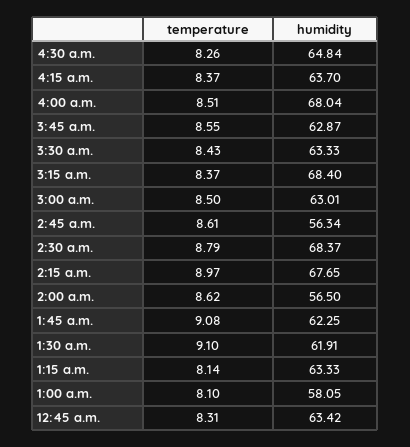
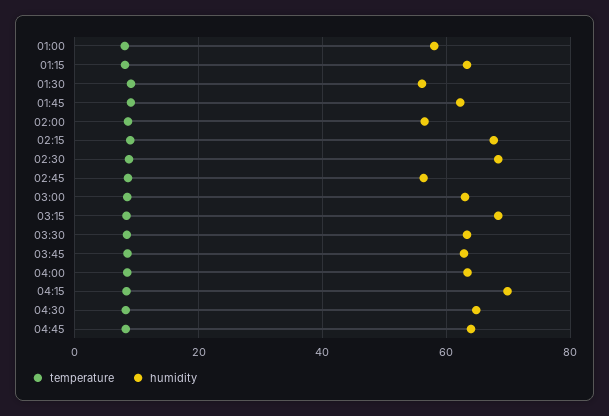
humidity, 4:15 a.m.: 63.7 -> 70
humidity, 4:00 a.m.: 68.04 -> 64
humidity, 1:30 a.m.: 61.91 -> 56
temperature, 12:45 a.m.: 8.31 -> none
humidity, 12:45 a.m.: 63.42 -> none
temperature, 04:45: none -> 8
humidity, 04:45: none -> 64

